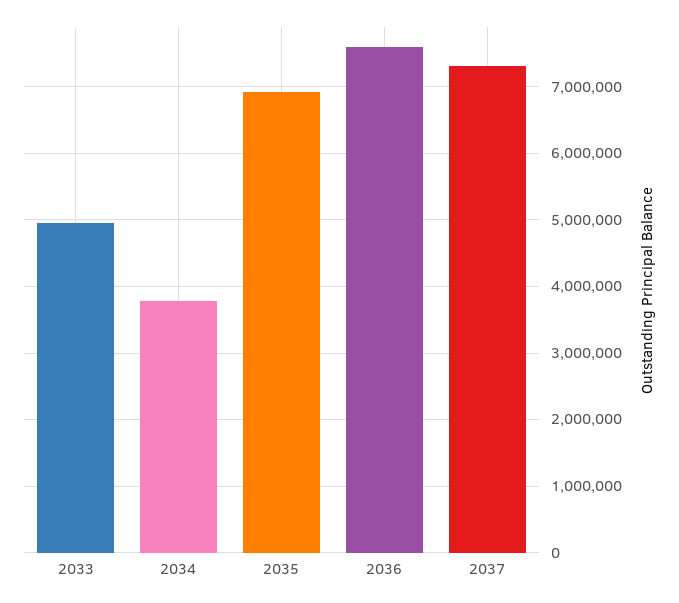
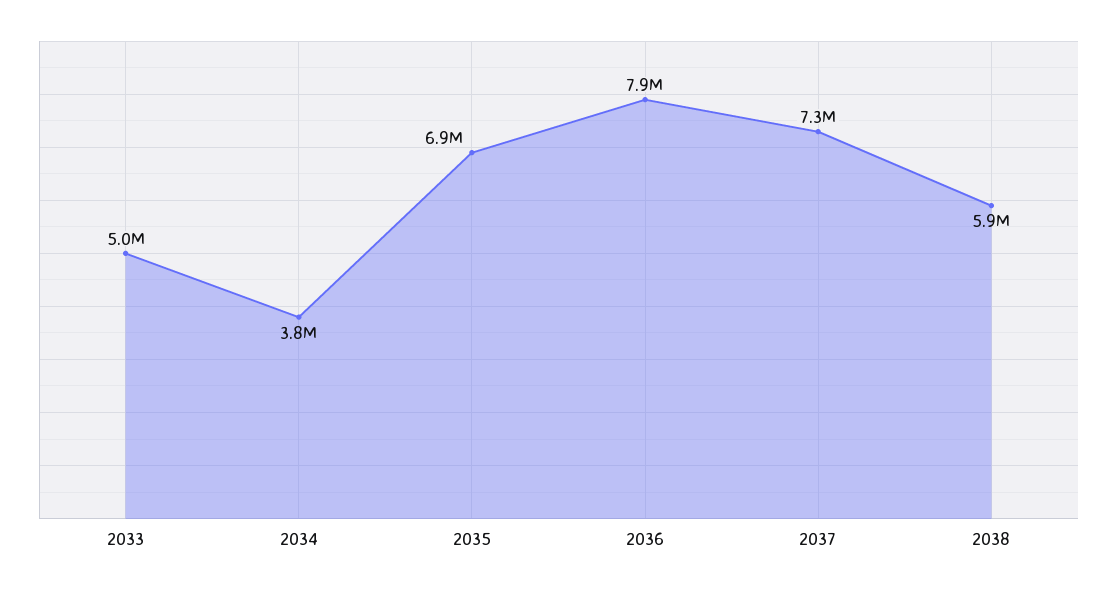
2036: 7600000 -> 7900000
2038: none -> 5900000

